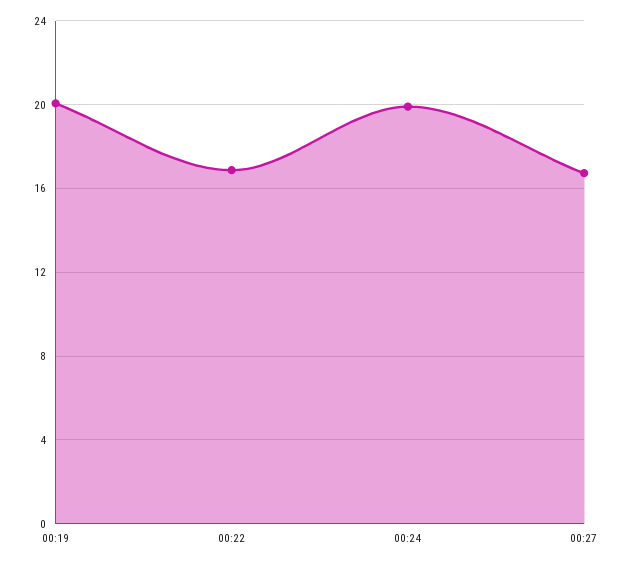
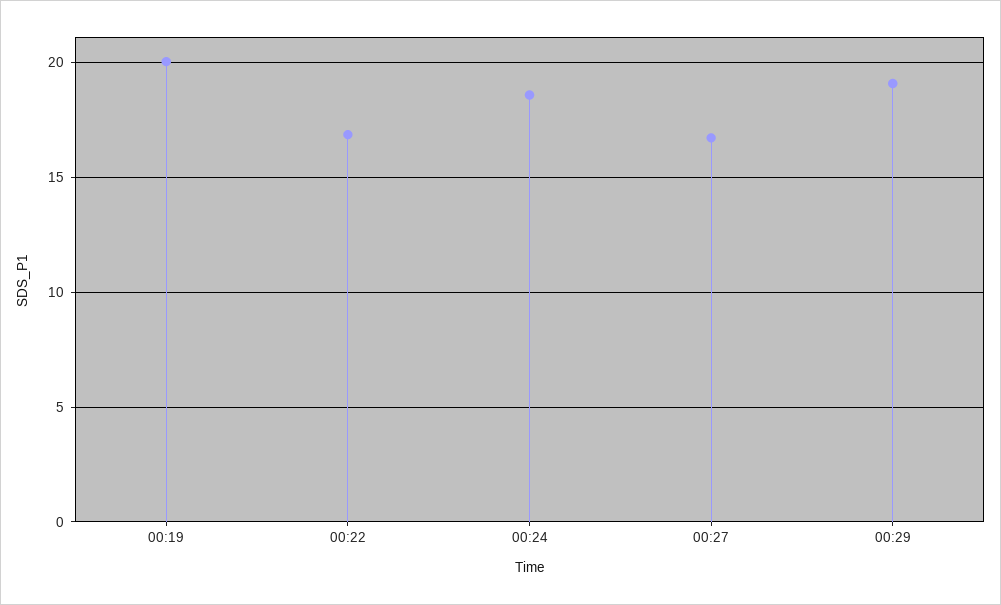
00:24: 20 -> 18.5
00:29: none -> 19

